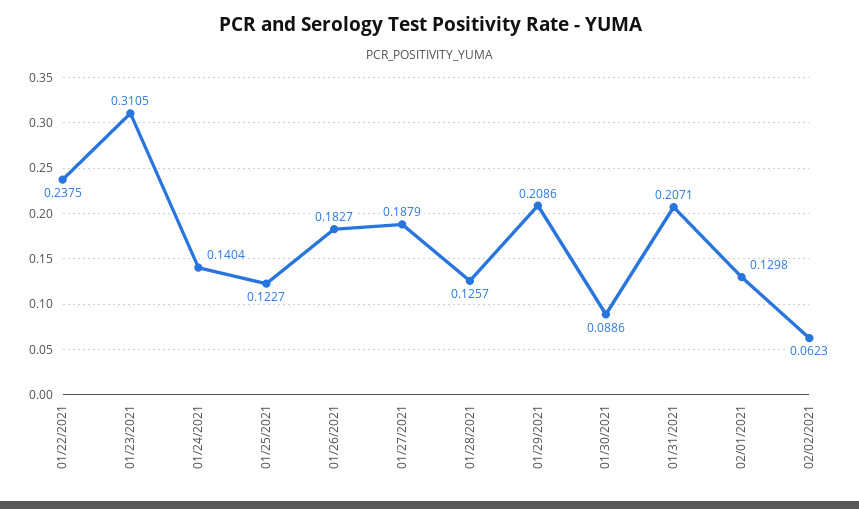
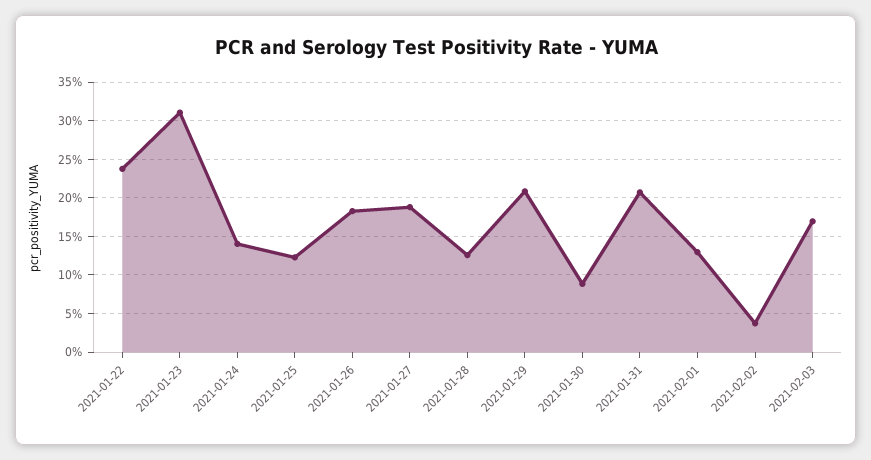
02/02/2021: 0.0623 -> 0.04
2021-02-03: none -> 0.17

